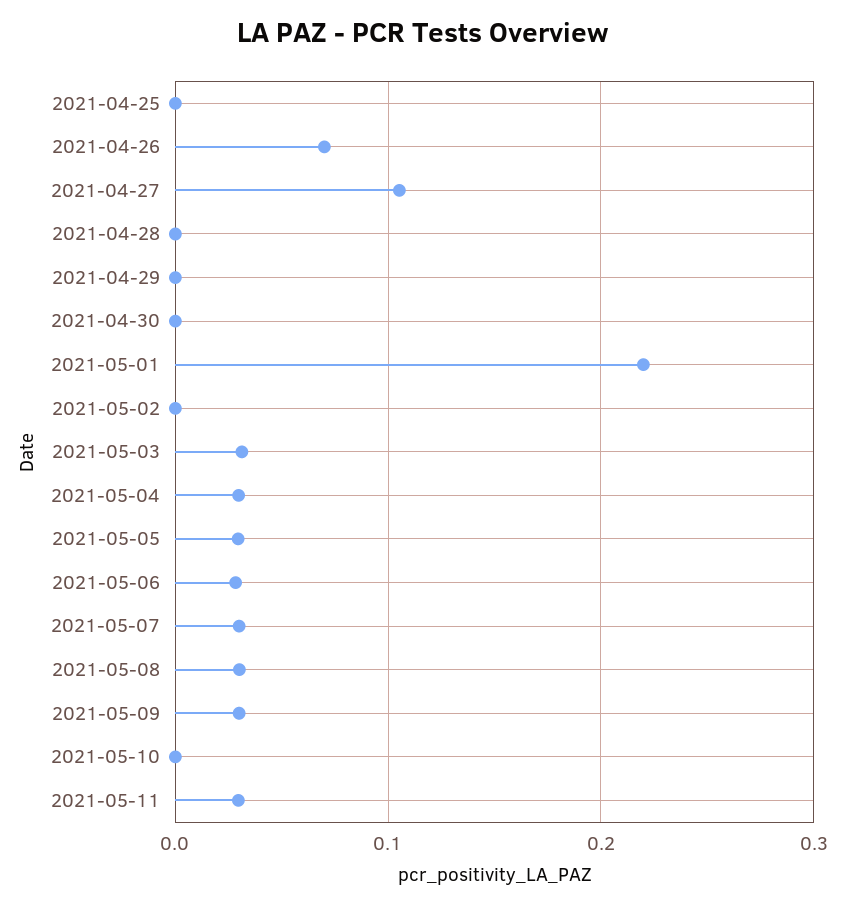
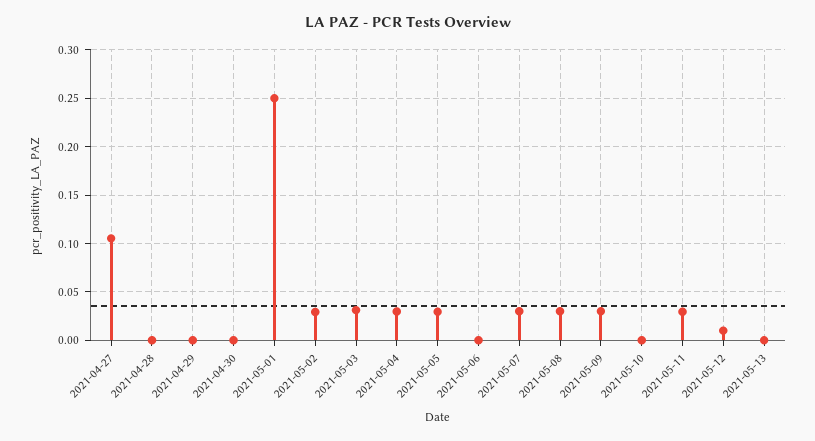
2021-04-25: 0 -> none
2021-04-26: 0.07 -> none
2021-05-01: 0.22 -> 0.25
2021-05-02: 0 -> 0.03
2021-05-06: 0.03 -> 0
2021-05-12: none -> 0.01
2021-05-13: none -> 0

